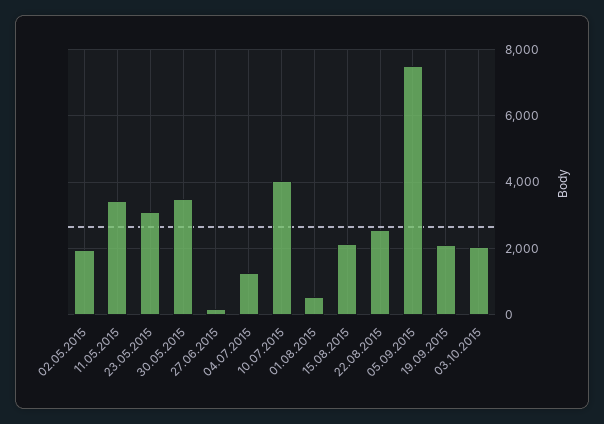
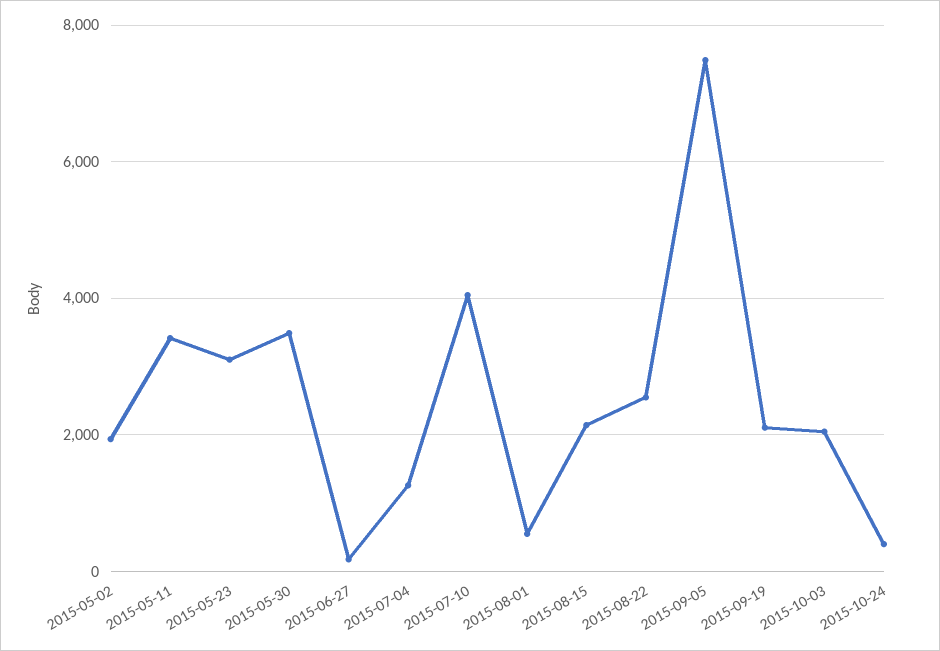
2015-10-24: none -> 400

